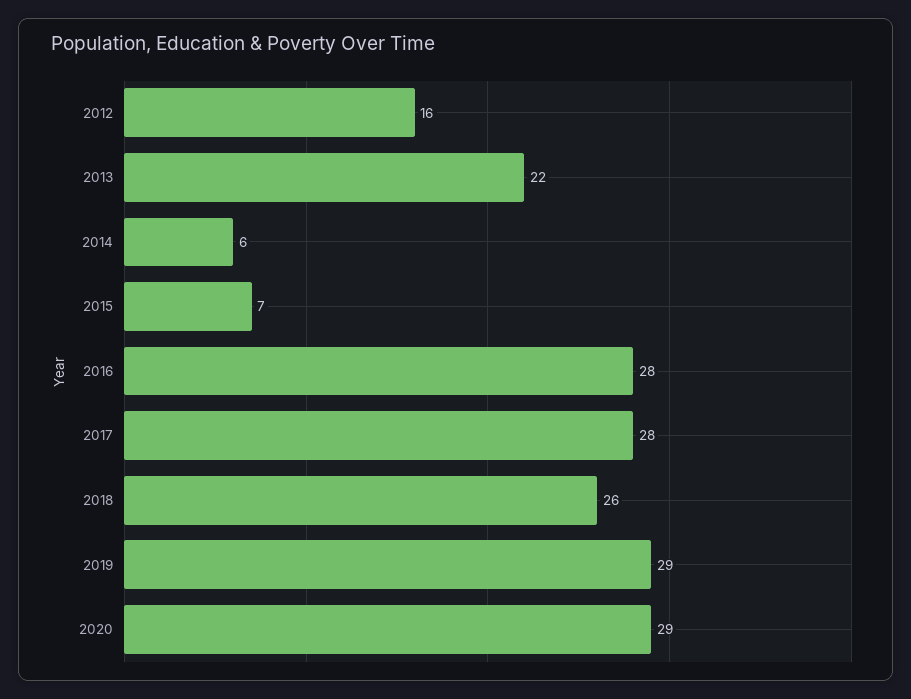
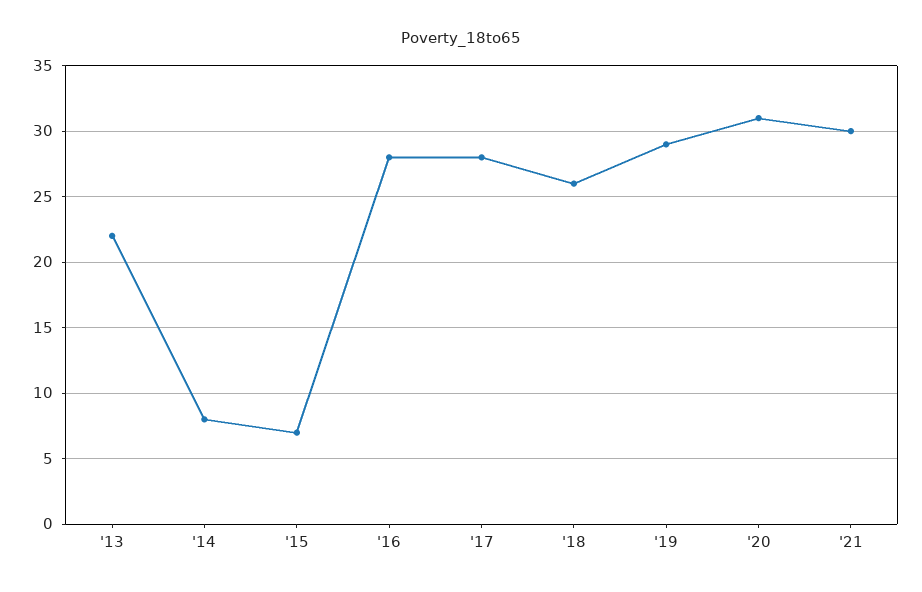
2012: 16 -> none
2014: 6 -> 8
2020: 29 -> 31
'21: none -> 30

